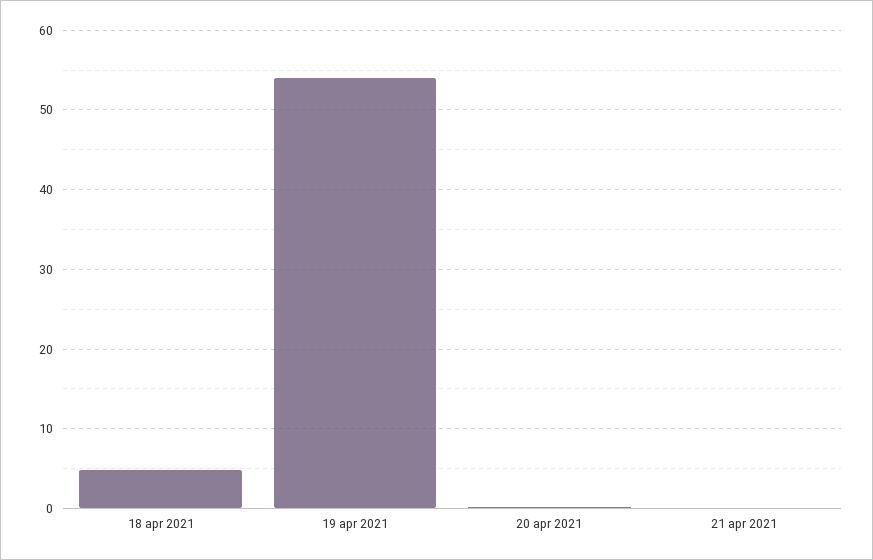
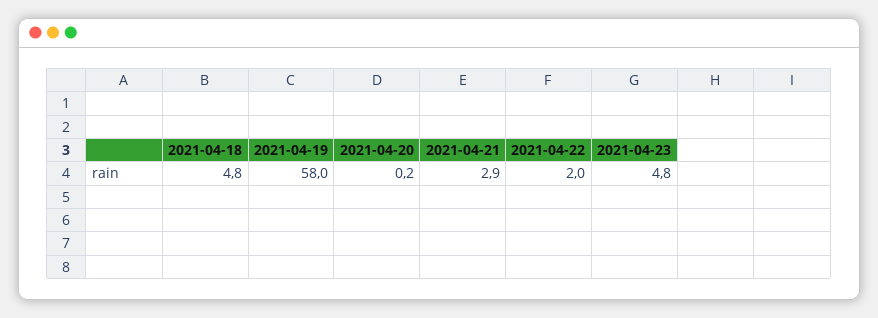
19 apr 2021: 54 -> 58
21 apr 2021: 0 -> 2.9
2021-04-22: none -> 2
2021-04-23: none -> 4.8

